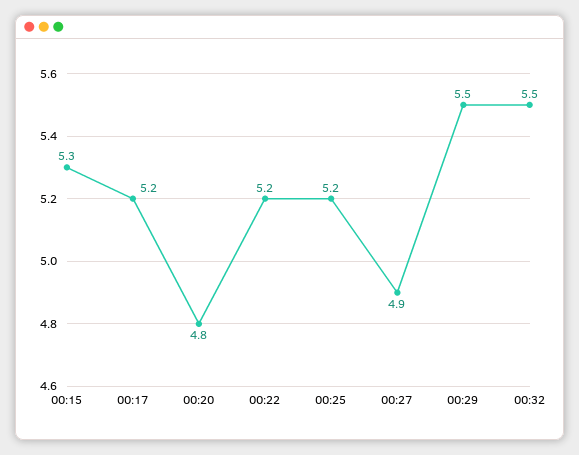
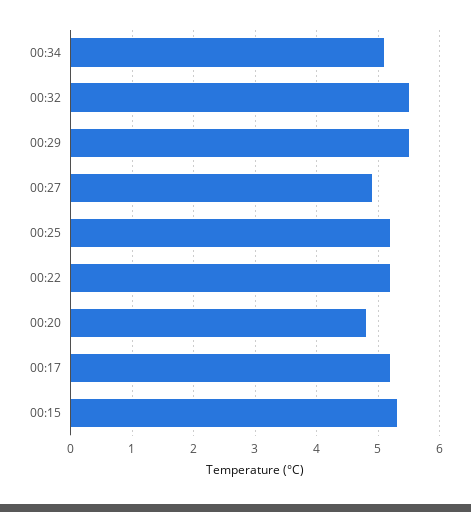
00:34: none -> 5.1

